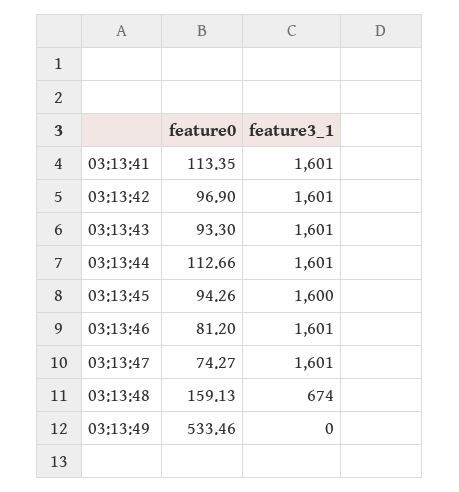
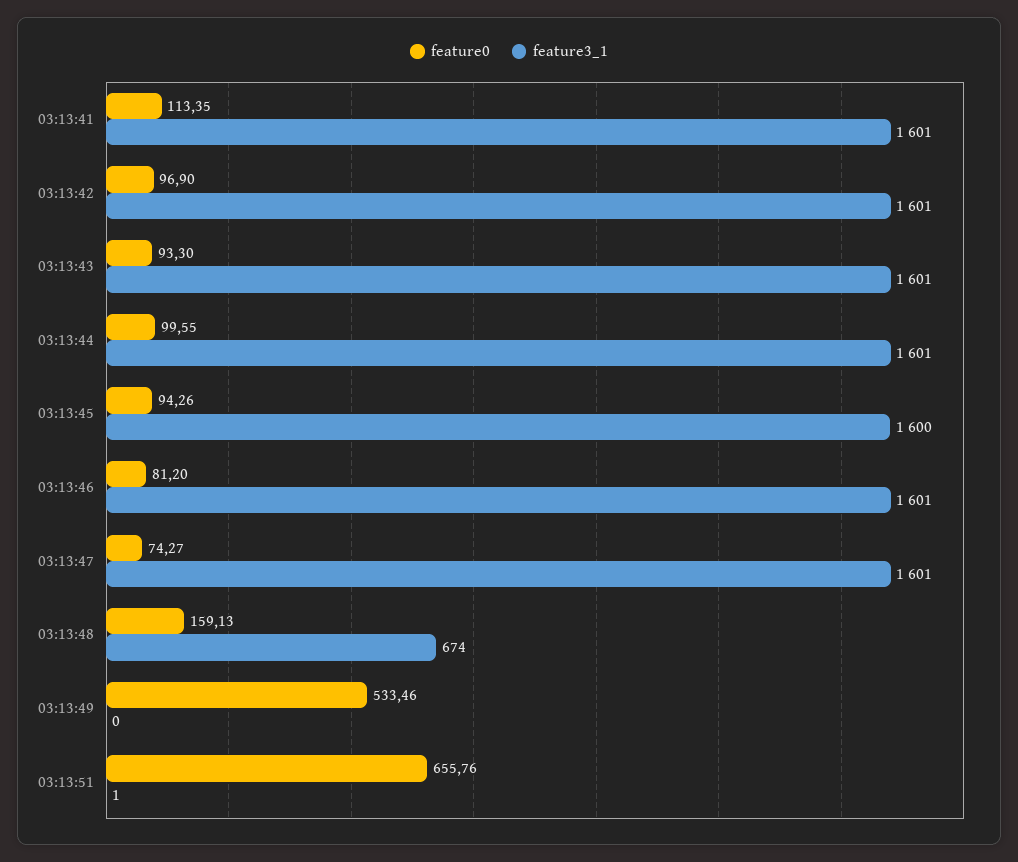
feature0, 03:13:44: 112.66 -> 99.55
feature0, 03:13:51: none -> 655.76
feature3_1, 03:13:51: none -> 1

